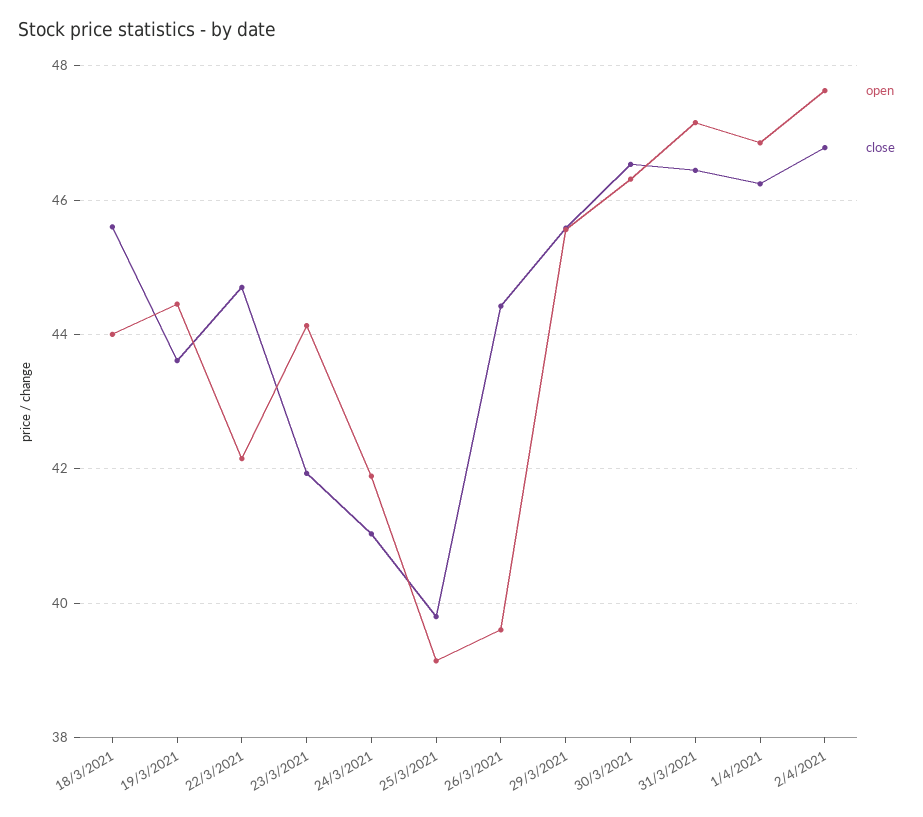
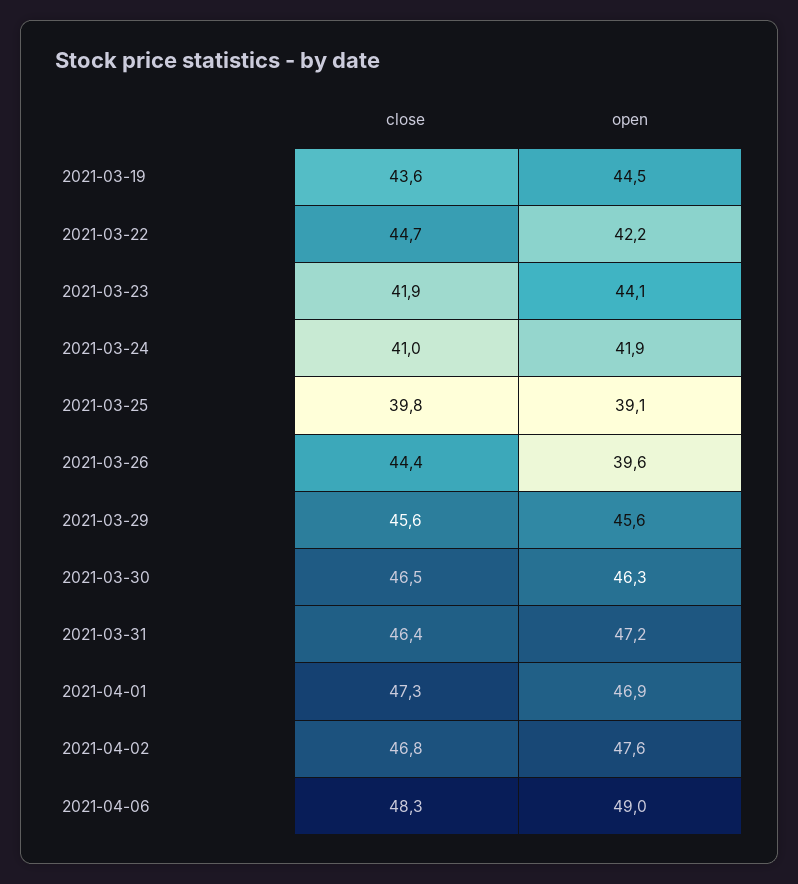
open, 18/3/2021: 44 -> none
close, 18/3/2021: 45.6 -> none
close, 1/4/2021: 46.2 -> 47.3
close, 2021-04-06: none -> 48.3
open, 2021-04-06: none -> 49

